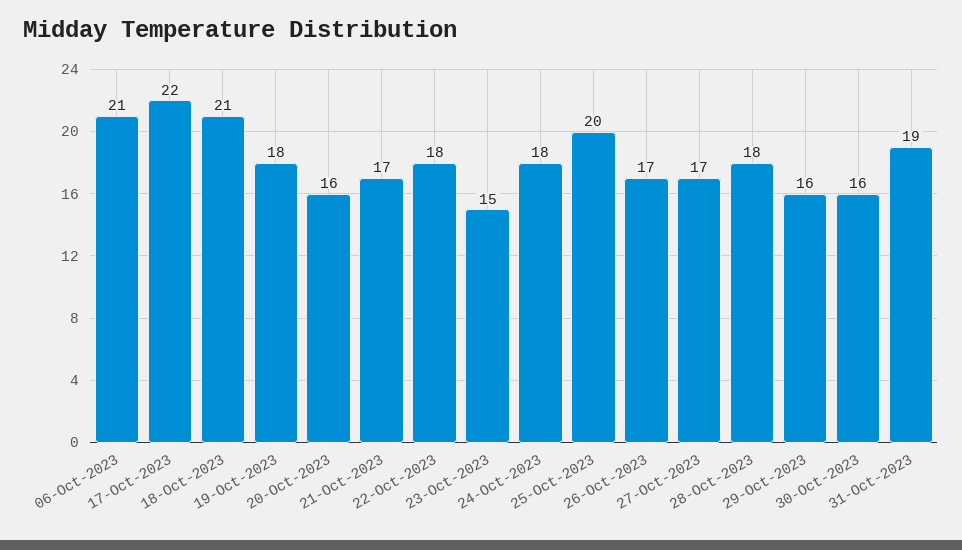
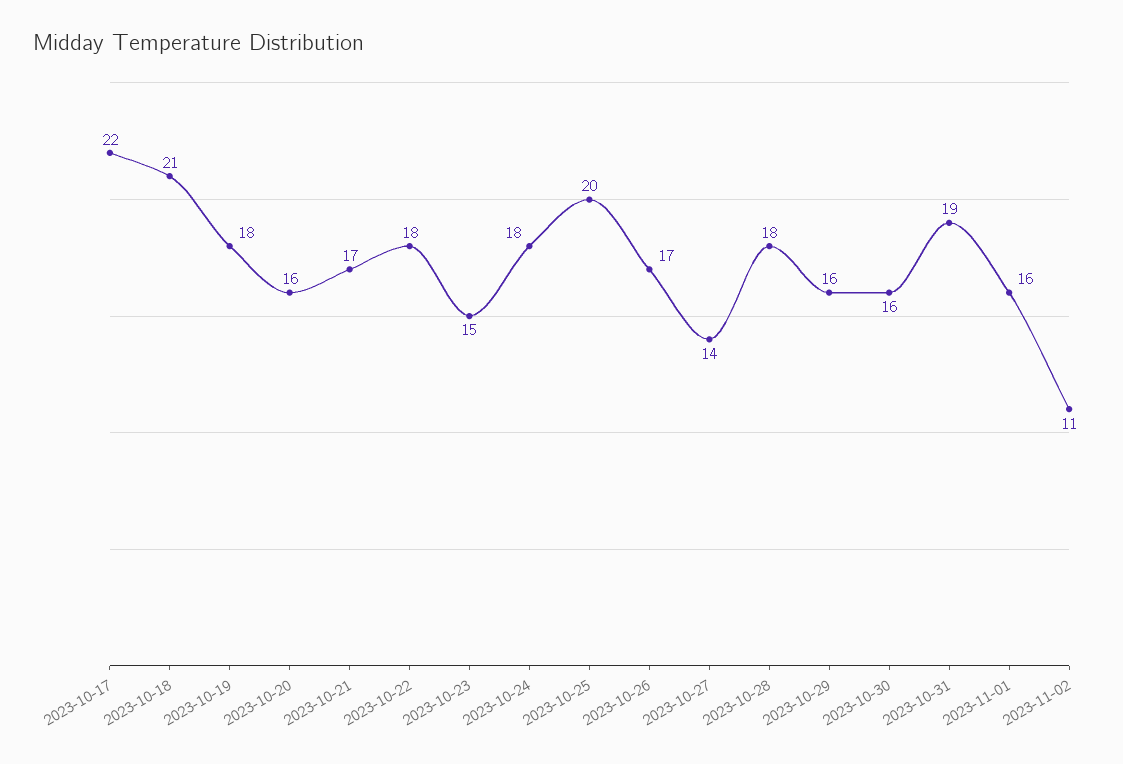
06-Oct-2023: 21 -> none
27-Oct-2023: 17 -> 14
2023-11-01: none -> 16
2023-11-02: none -> 11

